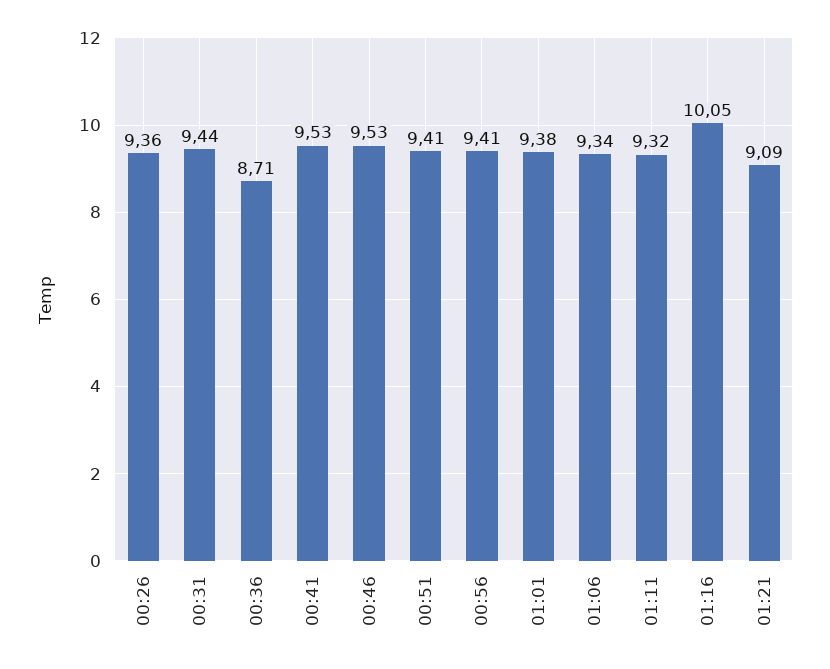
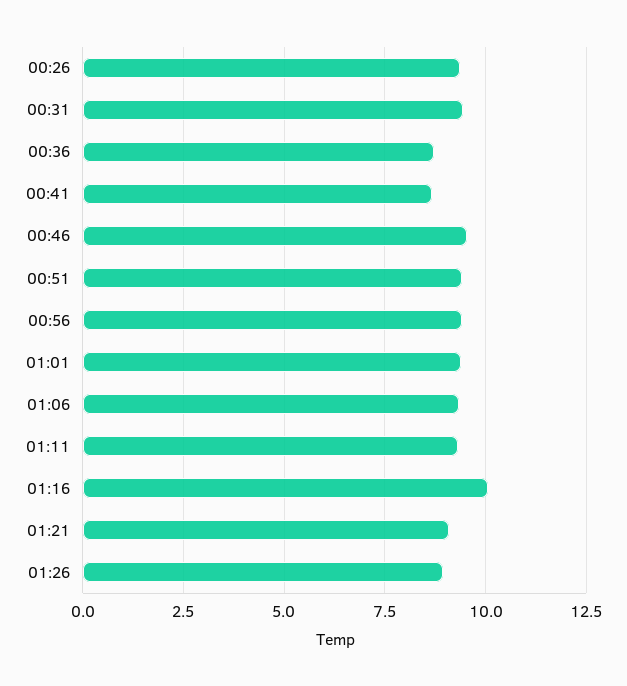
00:41: 9.53 -> 8.75
01:26: none -> 9

